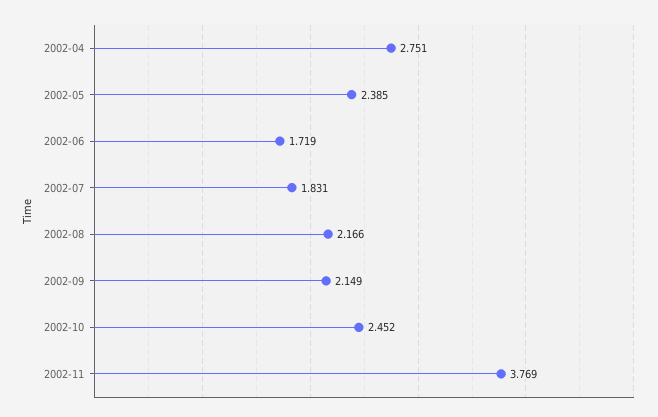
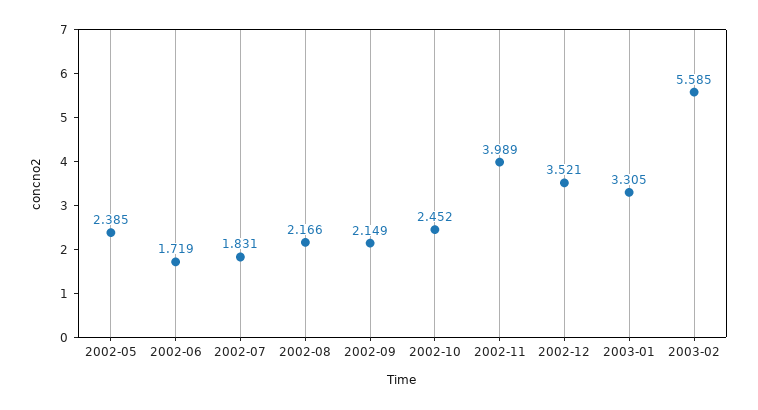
2002-04: 2.751 -> none
2002-11: 3.769 -> 3.989
2002-12: none -> 3.521
2003-01: none -> 3.305
2003-02: none -> 5.585

